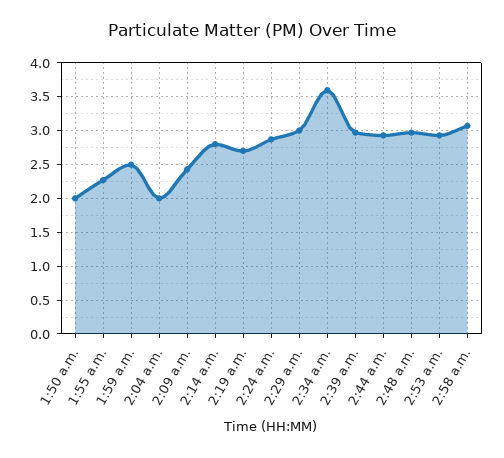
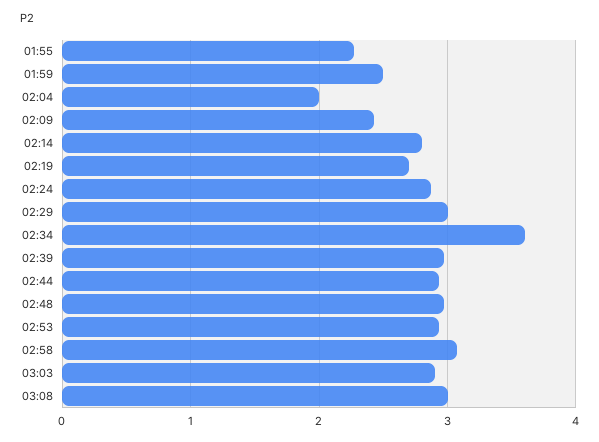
1:50 a.m.: 2 -> none
03:03: none -> 2.9
03:08: none -> 3

